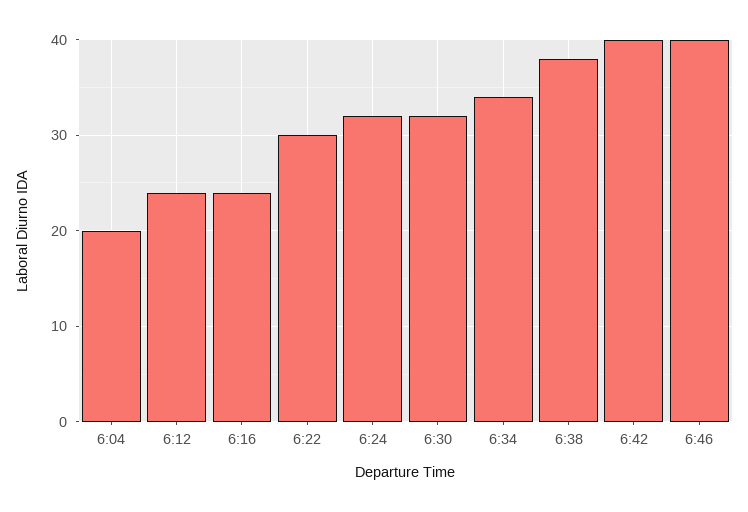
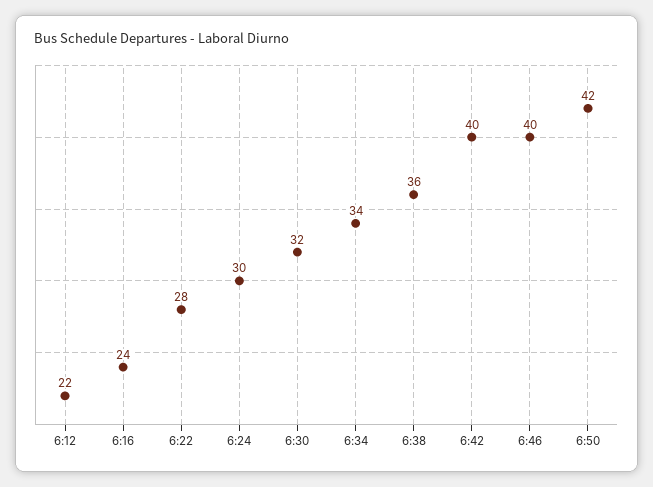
6:04: 20 -> none
6:12: 24 -> 22
6:22: 30 -> 28
6:24: 32 -> 30
6:38: 38 -> 36
6:50: none -> 42

